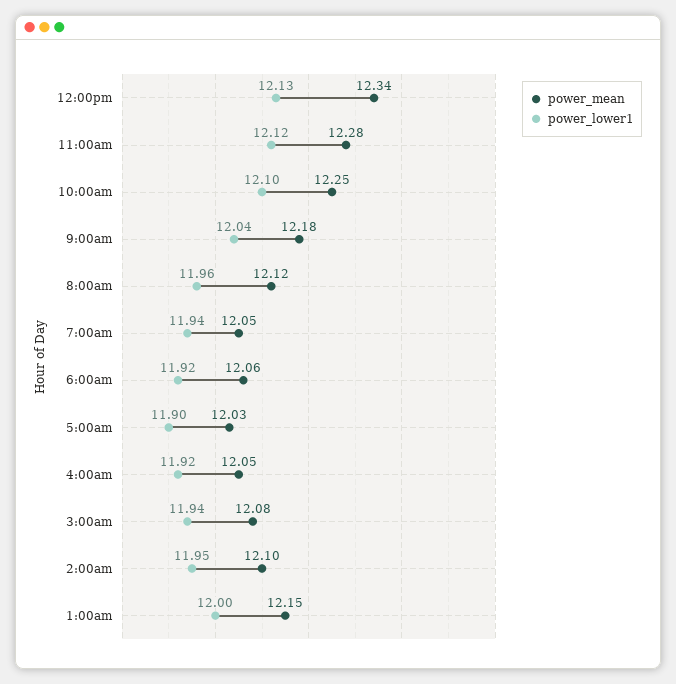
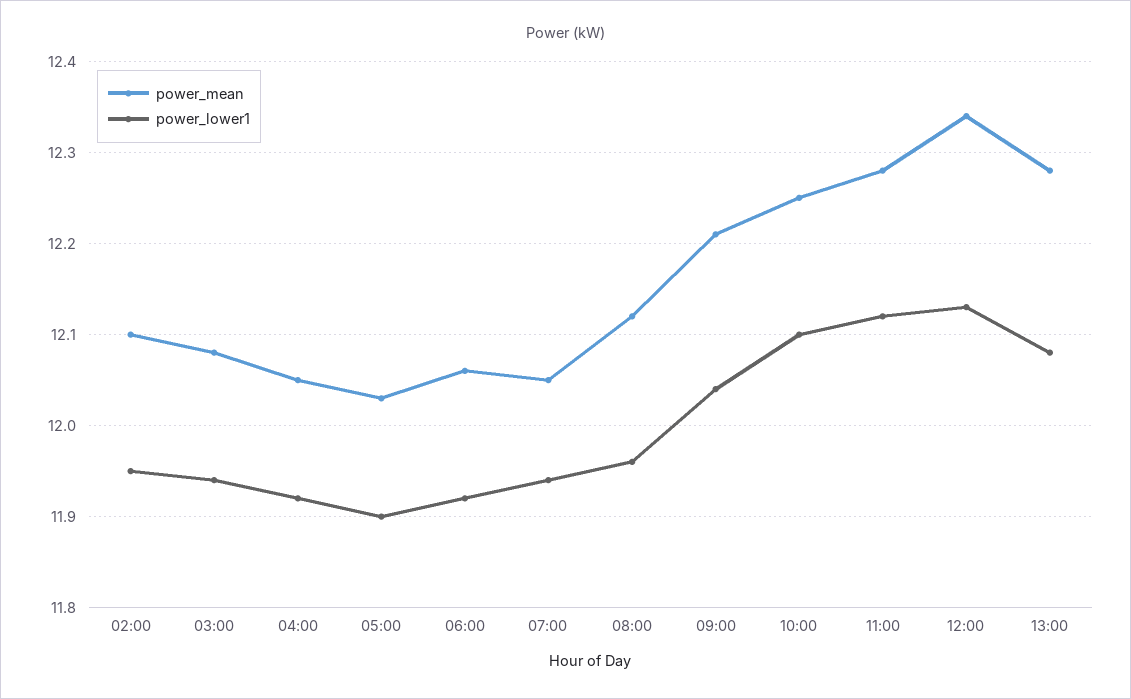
power_mean, 9:00am: 12.18 -> 12.21
power_mean, 1:00am: 12.15 -> none
power_lower1, 1:00am: 12 -> none
power_mean, 13:00: none -> 12.28
power_lower1, 13:00: none -> 12.08

